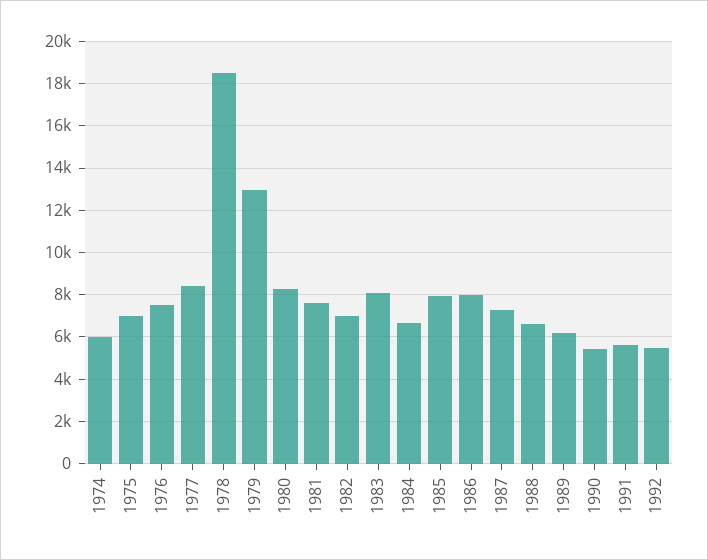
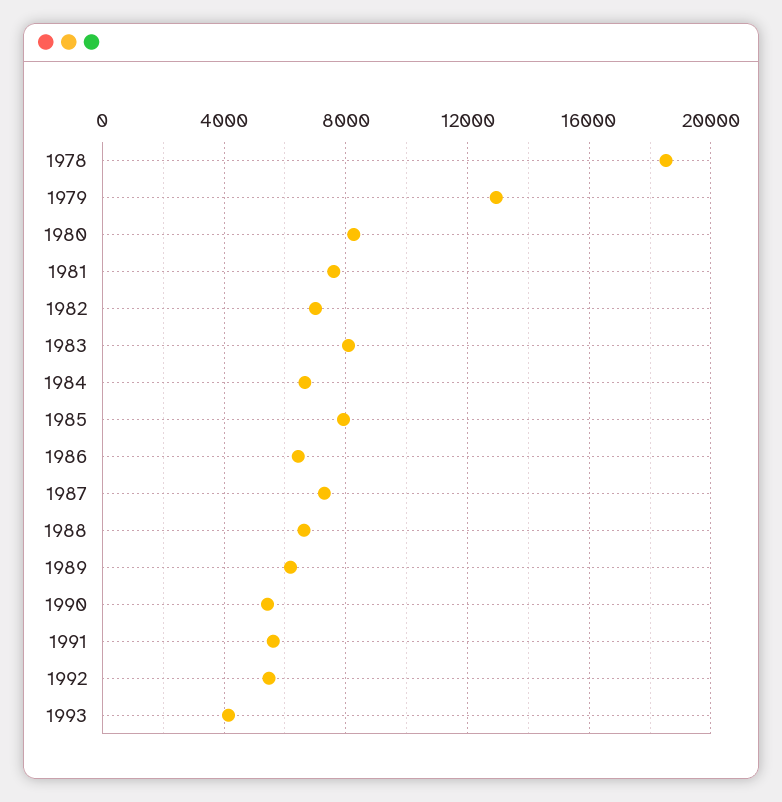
1974: 6000 -> none
1975: 7000 -> none
1976: 7500 -> none
1977: 8500 -> none
1986: 8000 -> 6500
1993: none -> 4000

